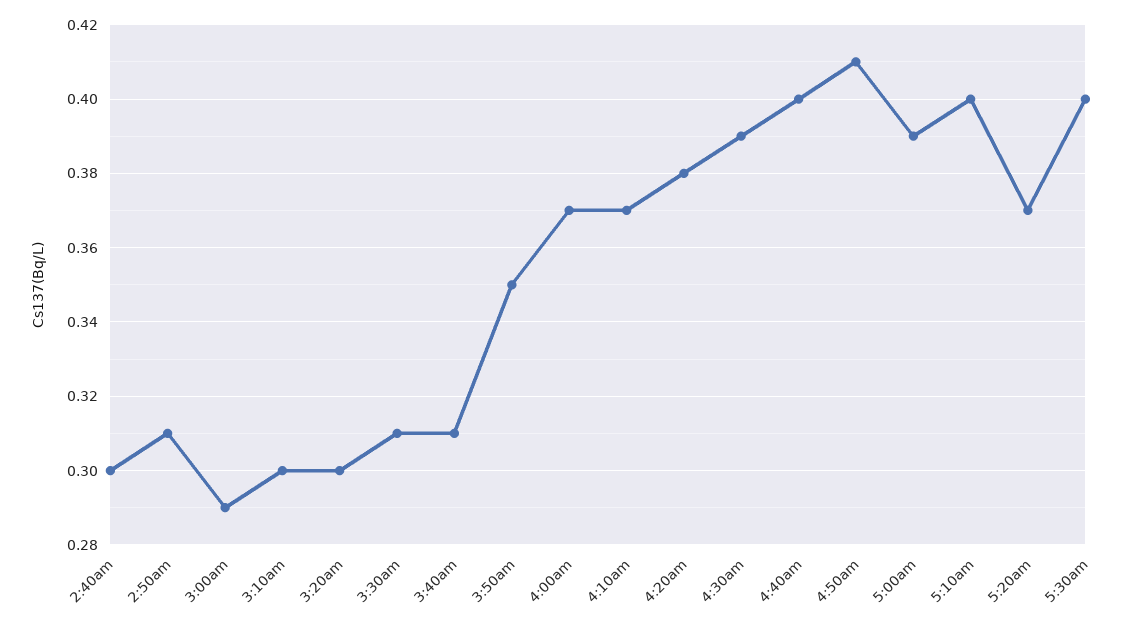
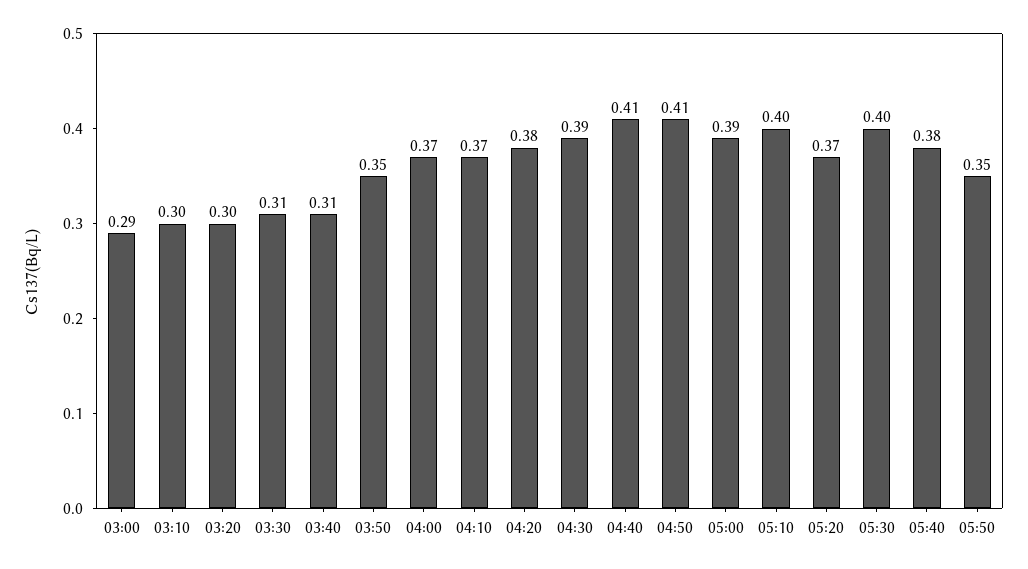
2:40am: 0.3 -> none
2:50am: 0.31 -> none
4:40am: 0.4 -> 0.41
05:40: none -> 0.38
05:50: none -> 0.35

